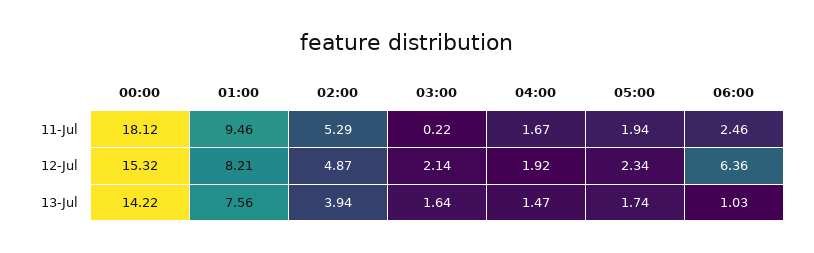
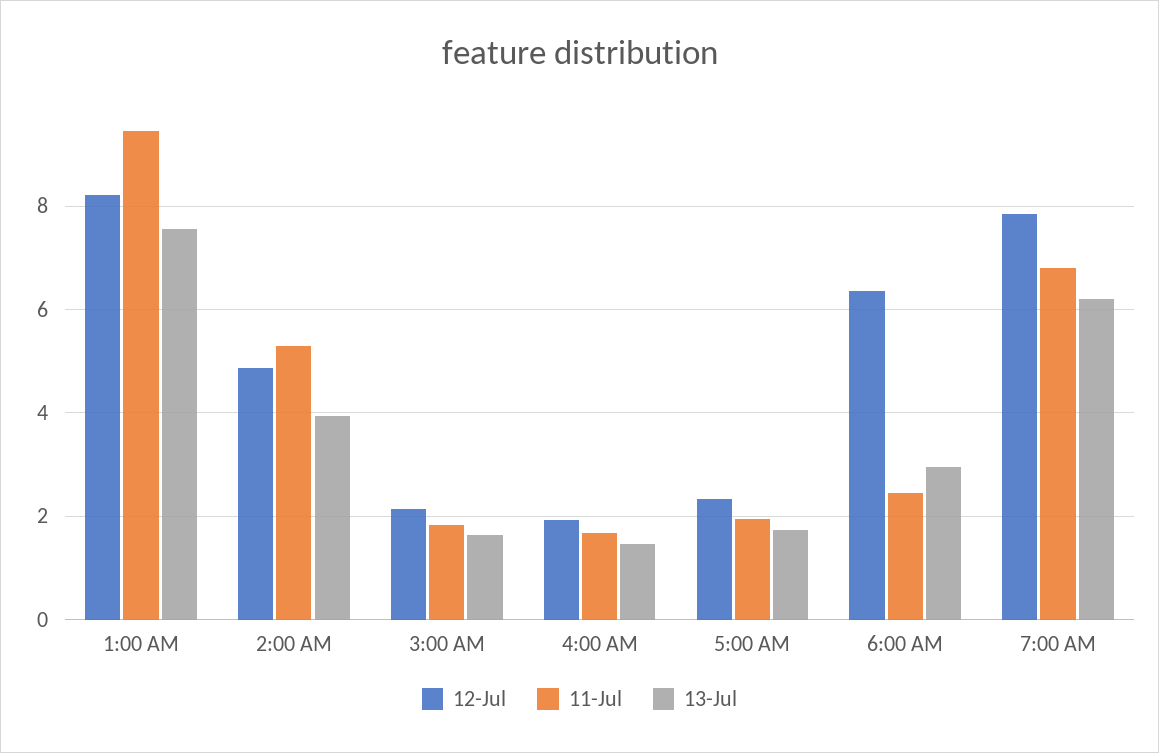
11-Jul, 00:00: 18.12 -> none
11-Jul, 03:00: 0.22 -> 1.8
12-Jul, 00:00: 15.32 -> none
13-Jul, 00:00: 14.22 -> none
13-Jul, 06:00: 1.03 -> 3
12-Jul, 7:00 AM: none -> 7.8
11-Jul, 7:00 AM: none -> 6.8
13-Jul, 7:00 AM: none -> 6.2

